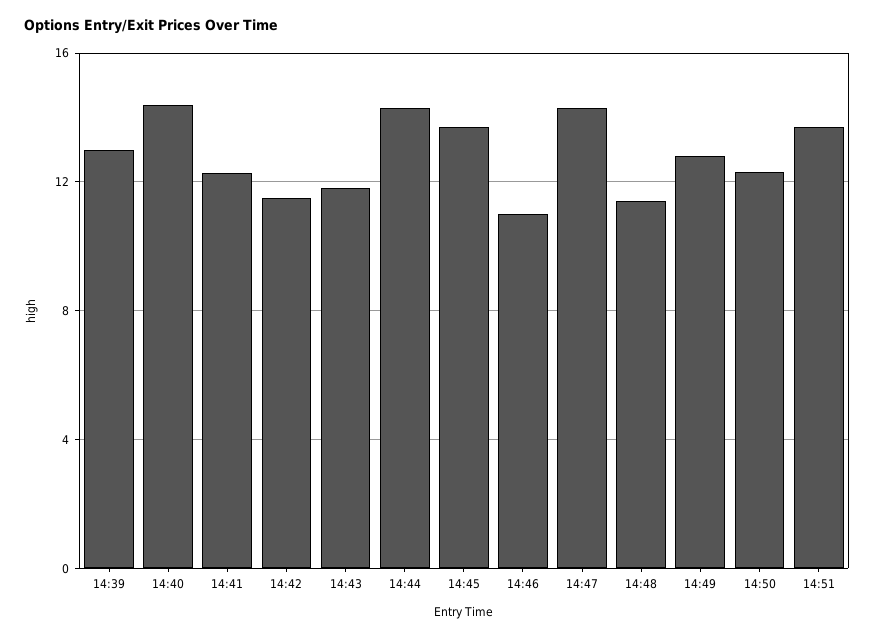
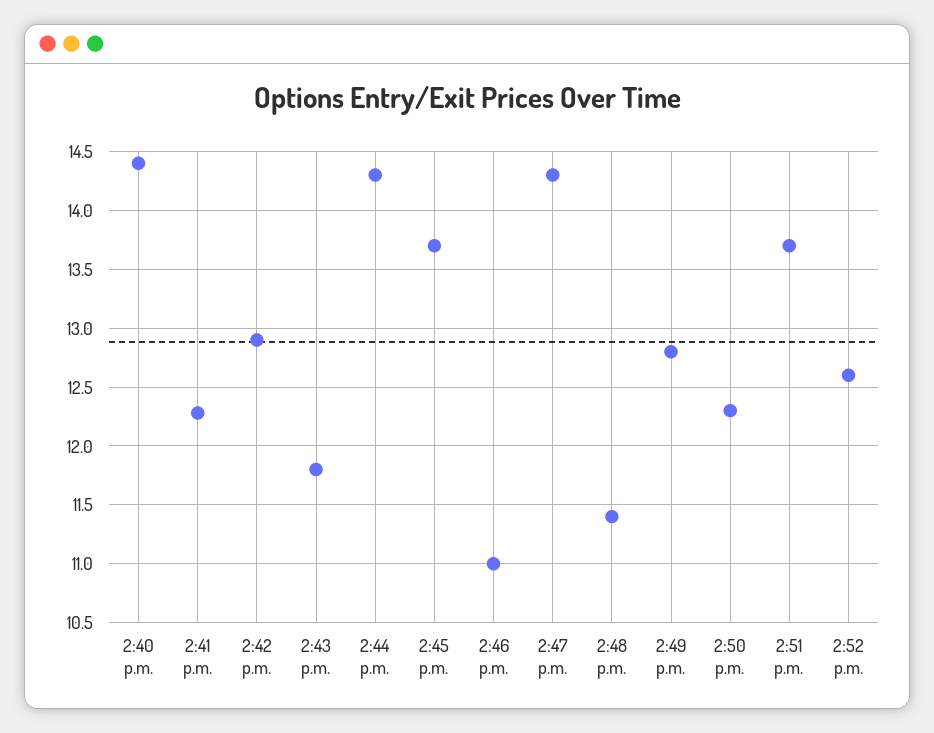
14:39: 13 -> none
14:42: 11.5 -> 12.9
2:52 p.m.: none -> 12.6

